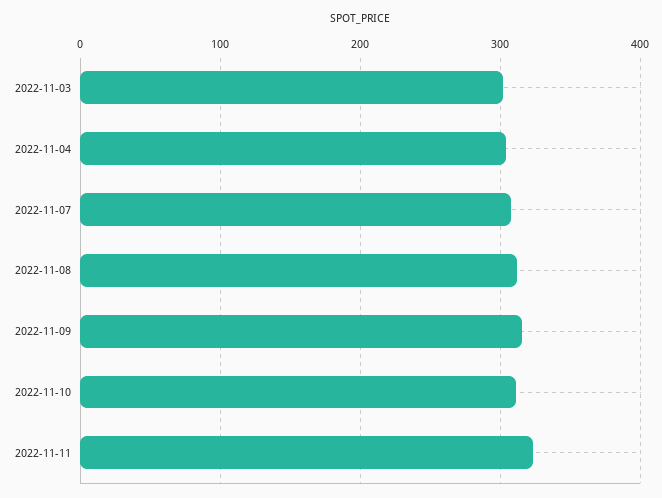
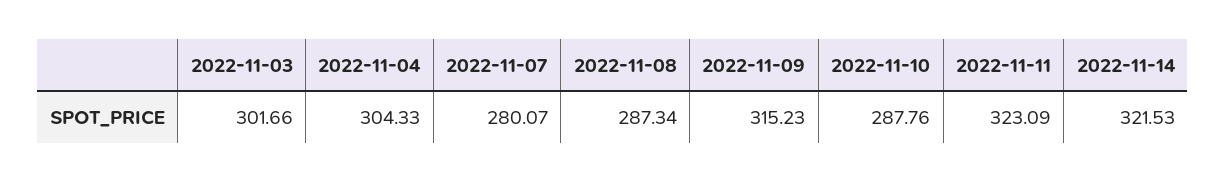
2022-11-07: 310 -> 280.07
2022-11-08: 310 -> 287.34
2022-11-10: 310 -> 287.76
2022-11-14: none -> 321.53

